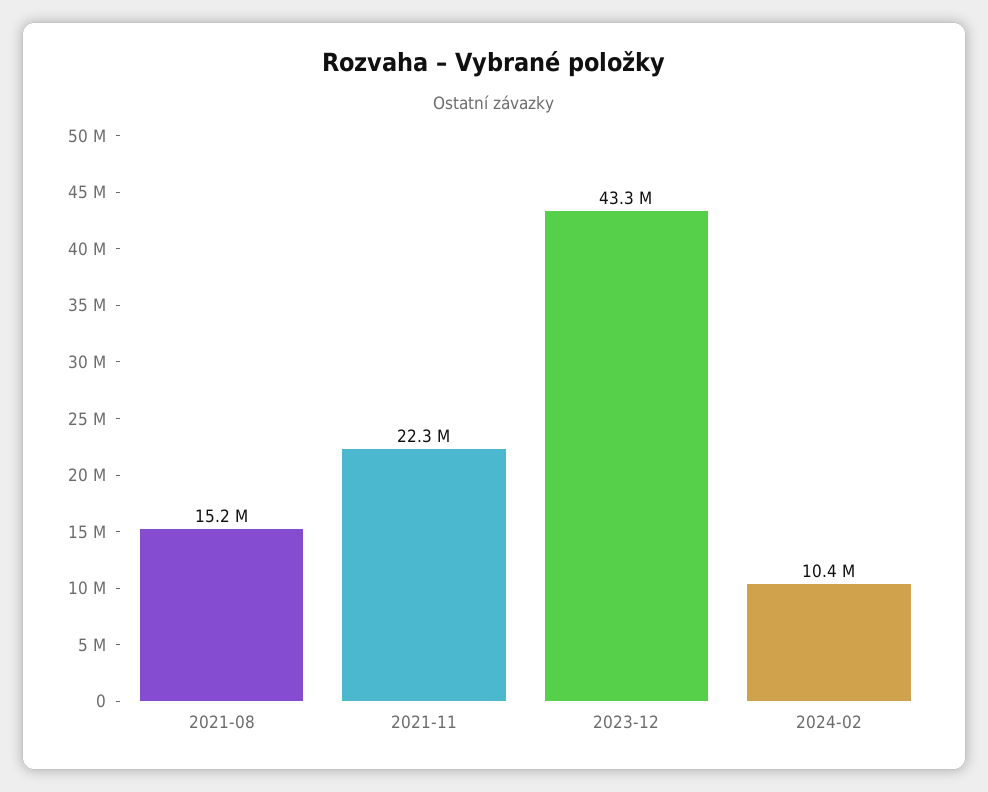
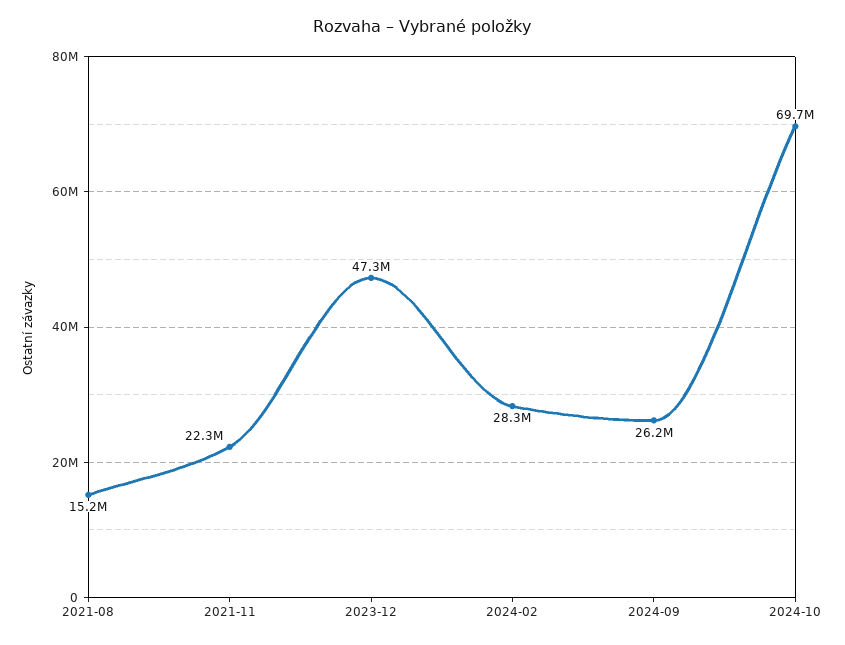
2023-12: 43300000 -> 47300000
2024-02: 10400000 -> 28300000
2024-09: none -> 26200000
2024-10: none -> 69700000

